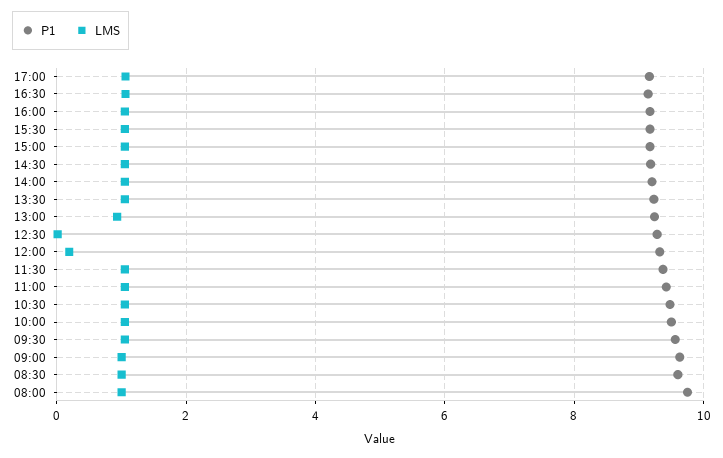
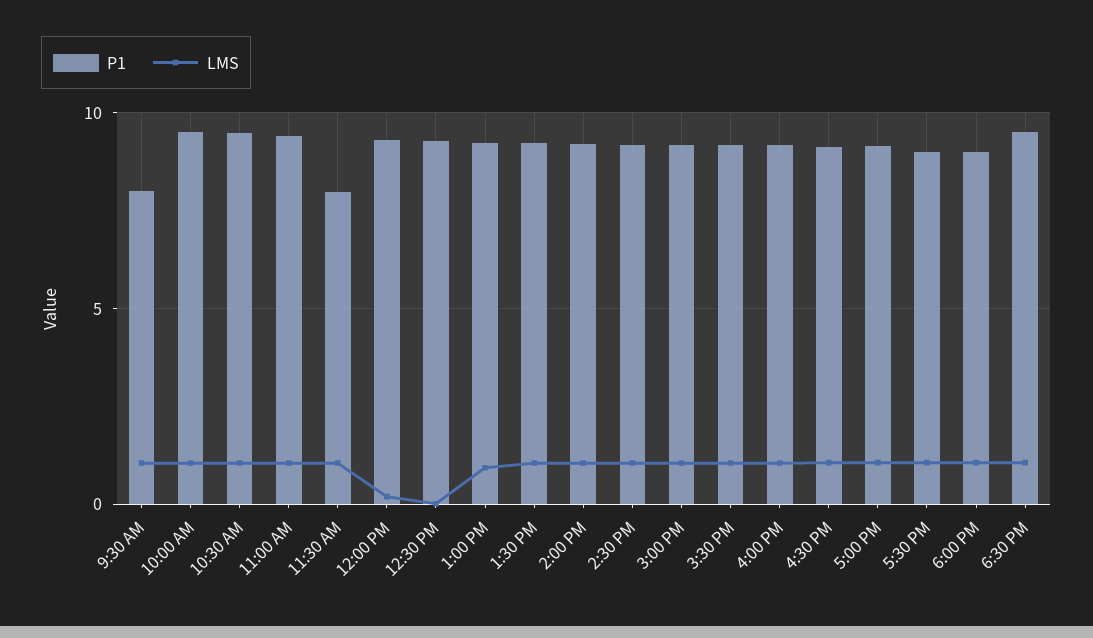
P1, 11:30: 9.4 -> 8
P1, 09:30: 9.6 -> 8
P1, 09:00: 9.6 -> none
LMS, 09:00: 1 -> none
P1, 08:30: 9.6 -> none
LMS, 08:30: 1 -> none
P1, 08:00: 9.8 -> none
LMS, 08:00: 1 -> none
P1, 5:30 PM: none -> 9
LMS, 5:30 PM: none -> 1
P1, 6:00 PM: none -> 9
LMS, 6:00 PM: none -> 1
P1, 6:30 PM: none -> 9.5
LMS, 6:30 PM: none -> 1

